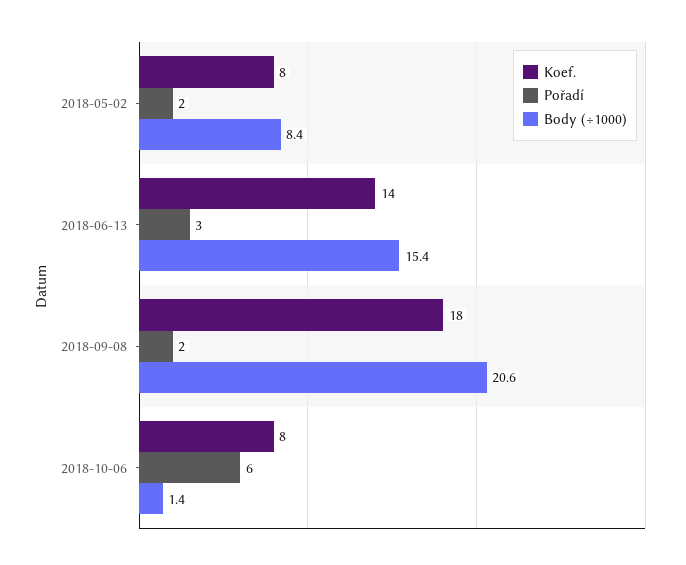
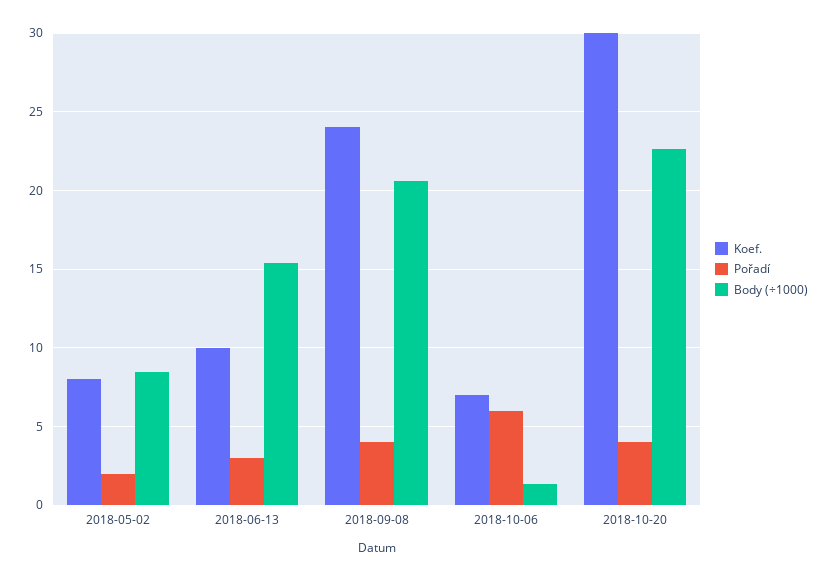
Koef., 2018-06-13: 14 -> 10
Koef., 2018-09-08: 18 -> 24
Pořadí, 2018-09-08: 2 -> 4
Koef., 2018-10-06: 8 -> 7
Koef., 2018-10-20: none -> 30
Pořadí, 2018-10-20: none -> 4
Body (÷1000), 2018-10-20: none -> 22.5

